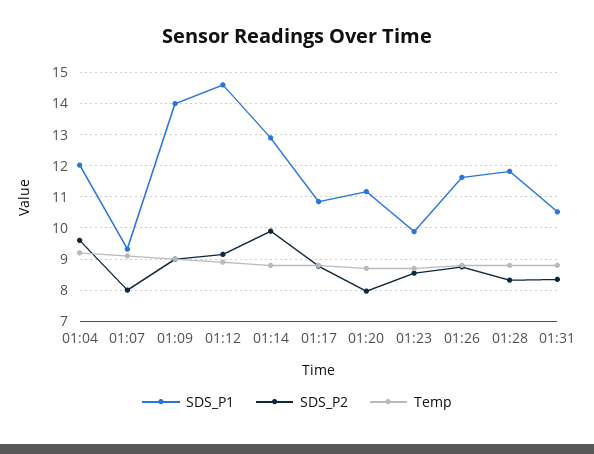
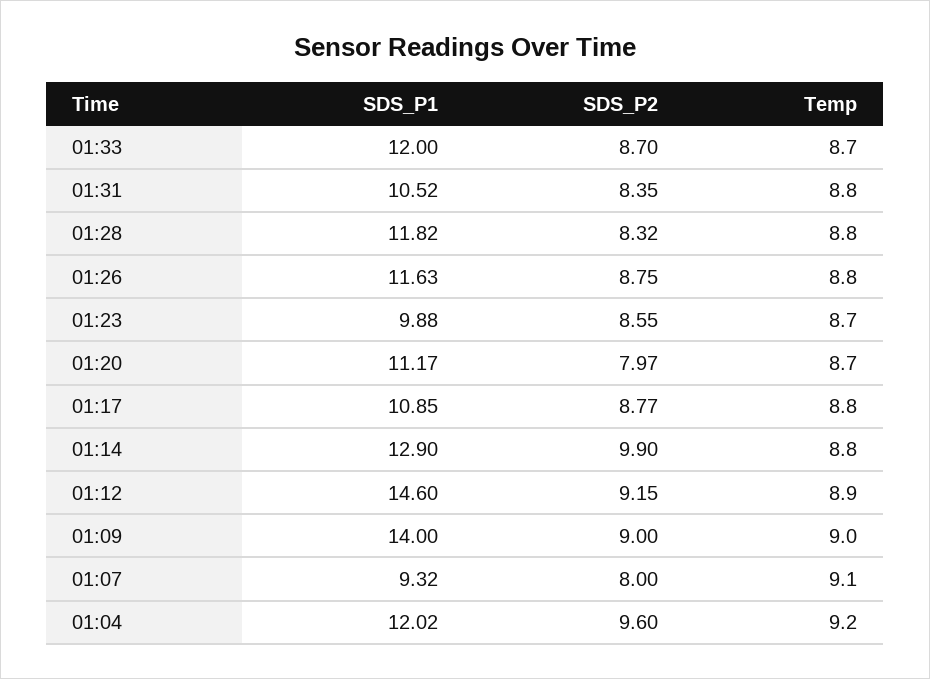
SDS_P1, 01:33: none -> 12
SDS_P2, 01:33: none -> 8.7
Temp, 01:33: none -> 8.7

